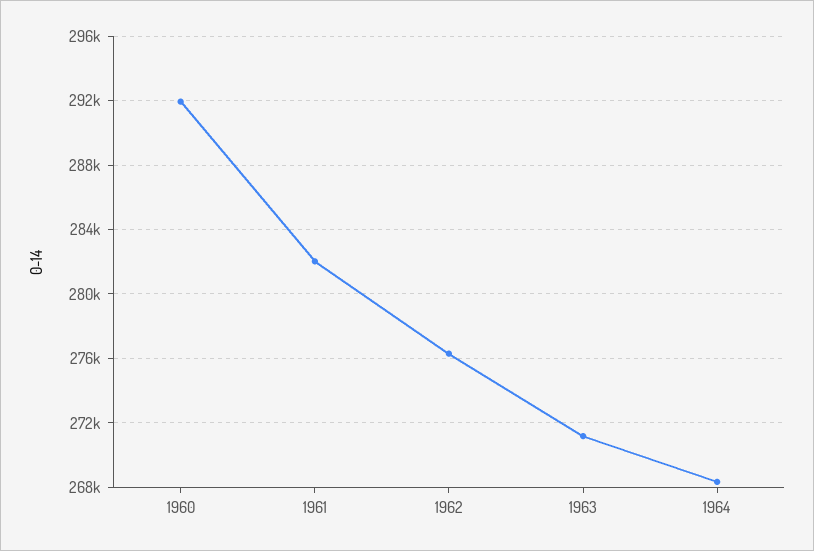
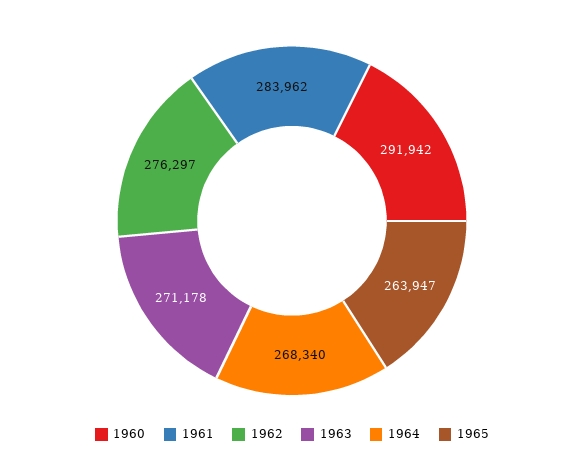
1961: 282000 -> 283962
1965: none -> 263947

